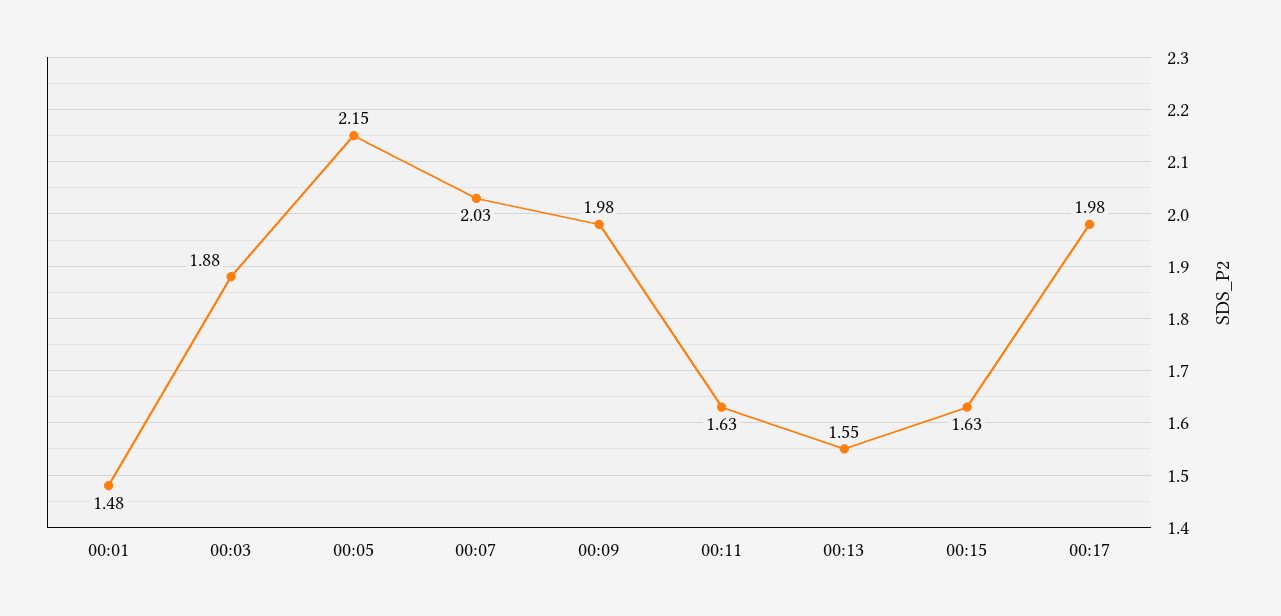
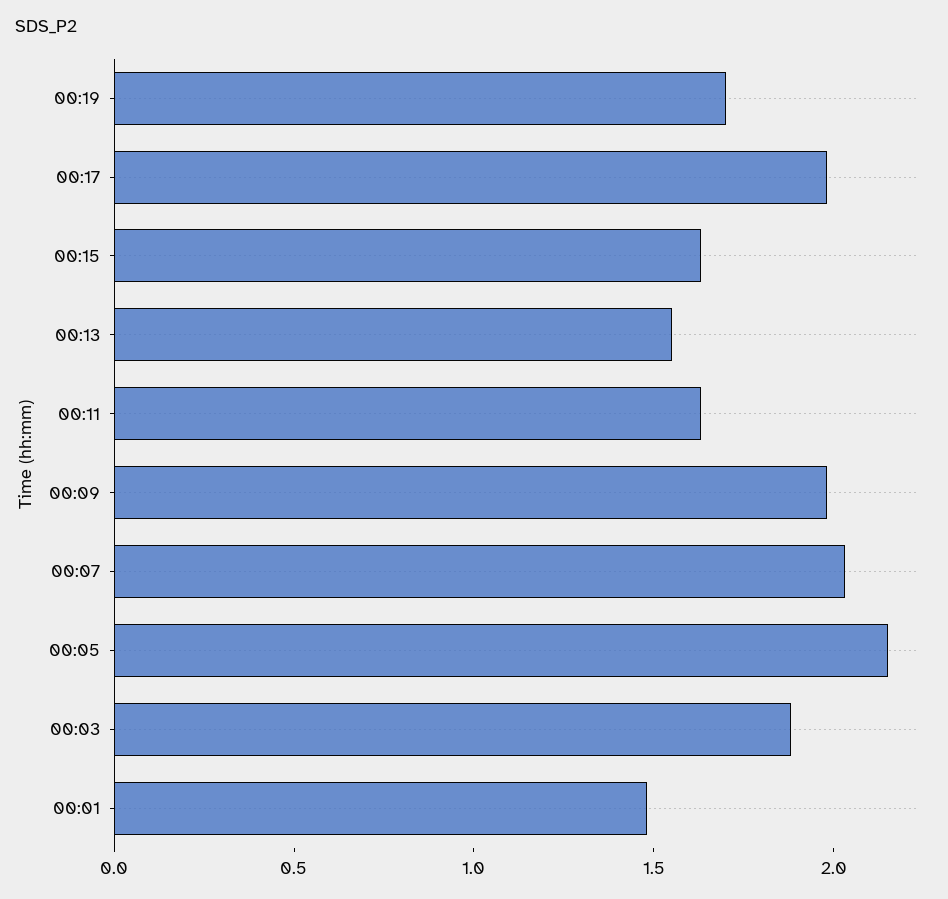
00:19: none -> 1.7

